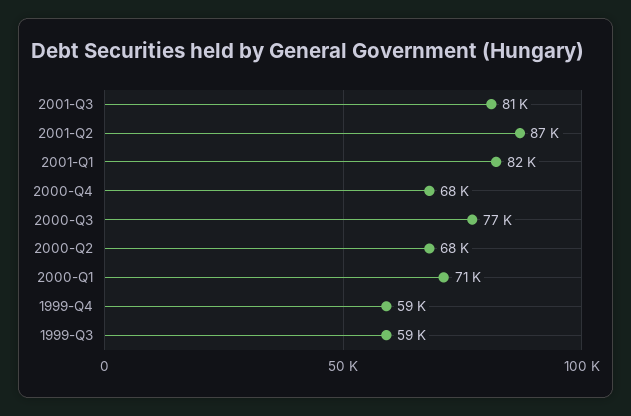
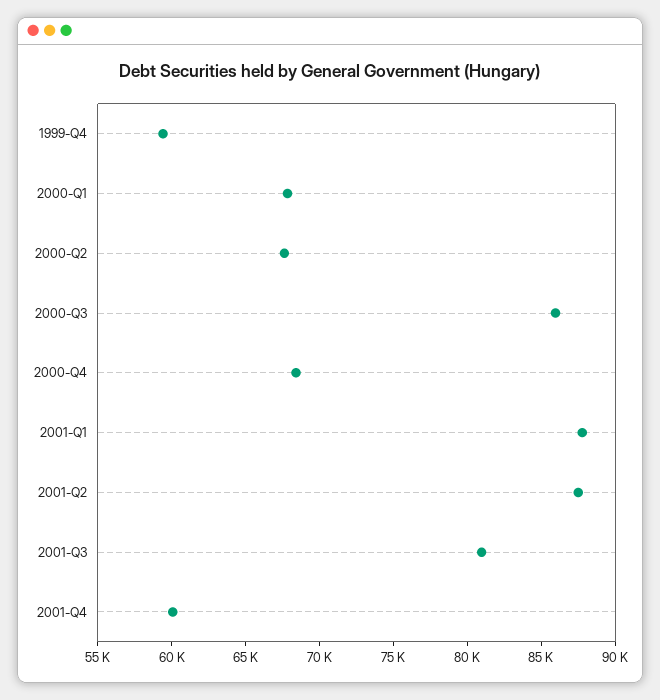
2001-Q1: 82000 -> 88000
2000-Q3: 77000 -> 86000
2000-Q1: 71000 -> 68000
1999-Q3: 59000 -> none
2001-Q4: none -> 60000

